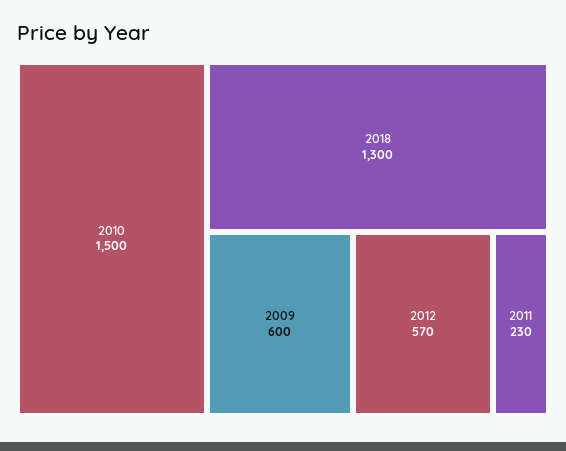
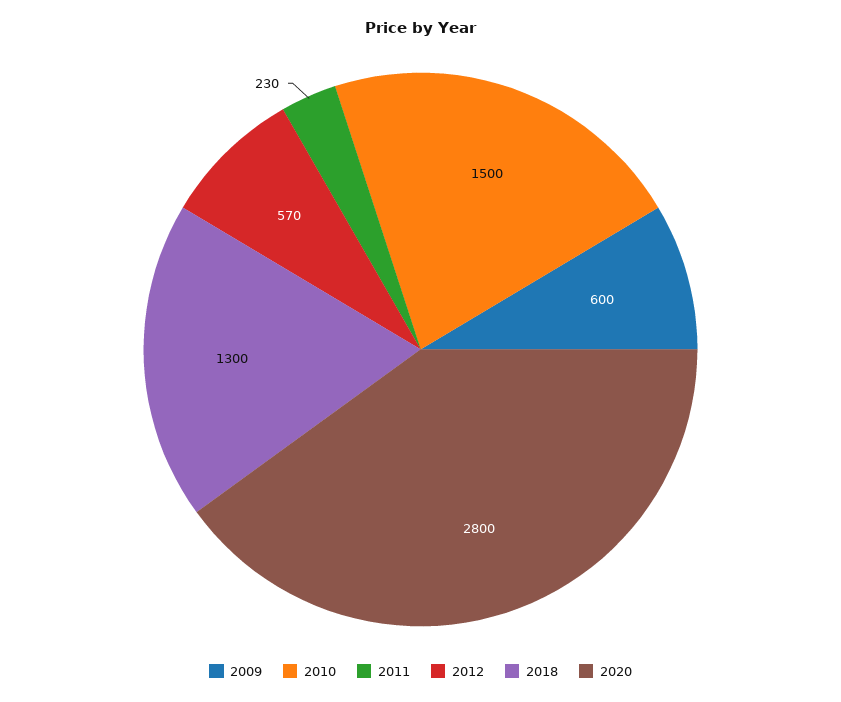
2020: none -> 2800

